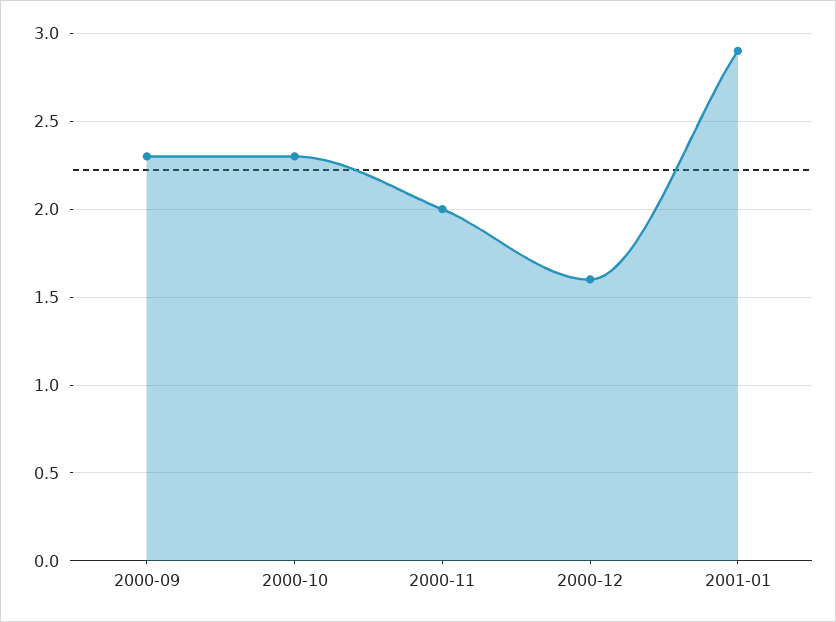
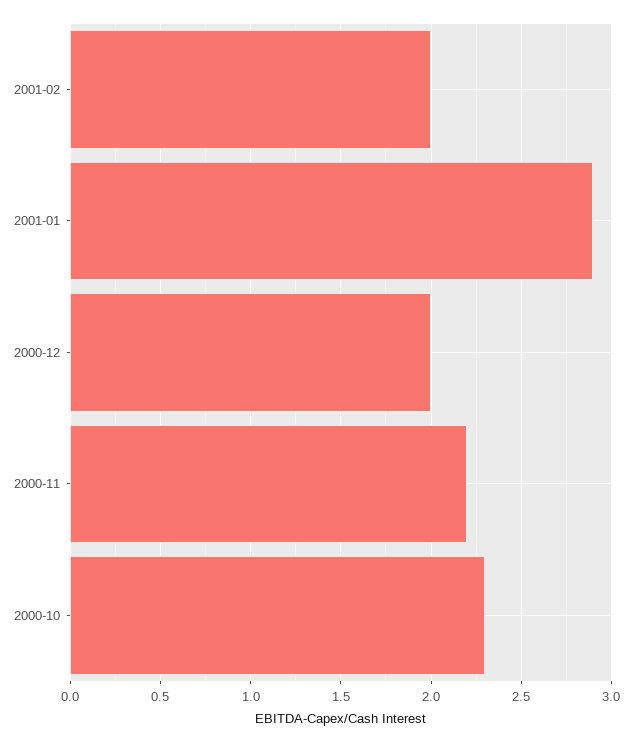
2000-09: 2.3 -> none
2000-11: 2 -> 2.2
2000-12: 1.6 -> 2
2001-02: none -> 2

